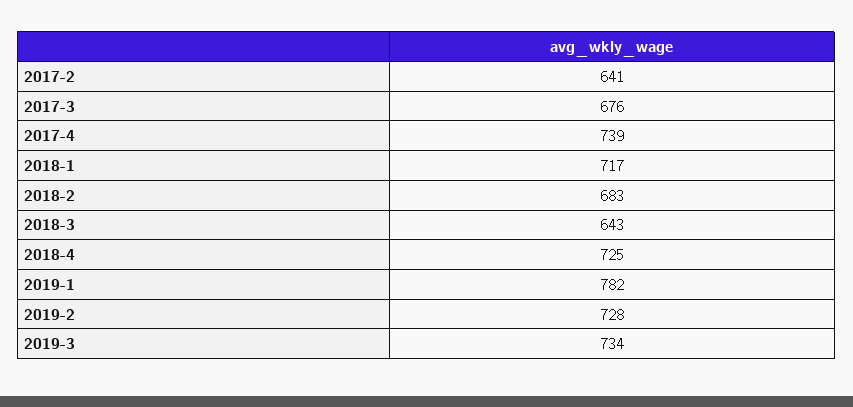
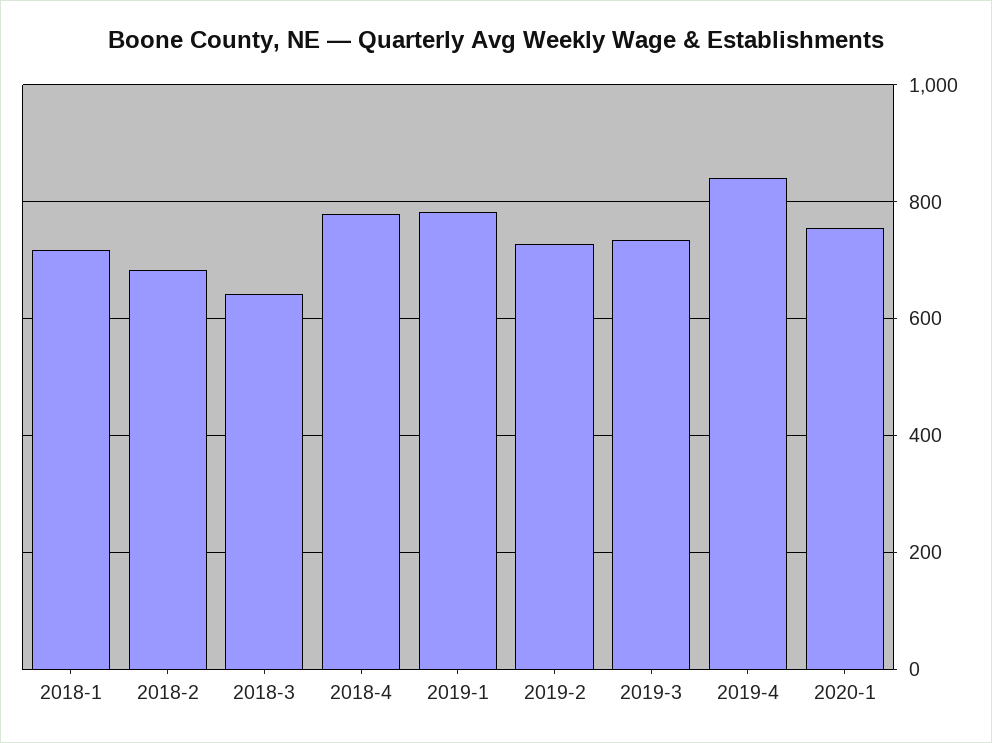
2017-2: 641 -> none
2017-3: 676 -> none
2017-4: 739 -> none
2018-4: 725 -> 780
2019-4: none -> 840
2020-1: none -> 760

